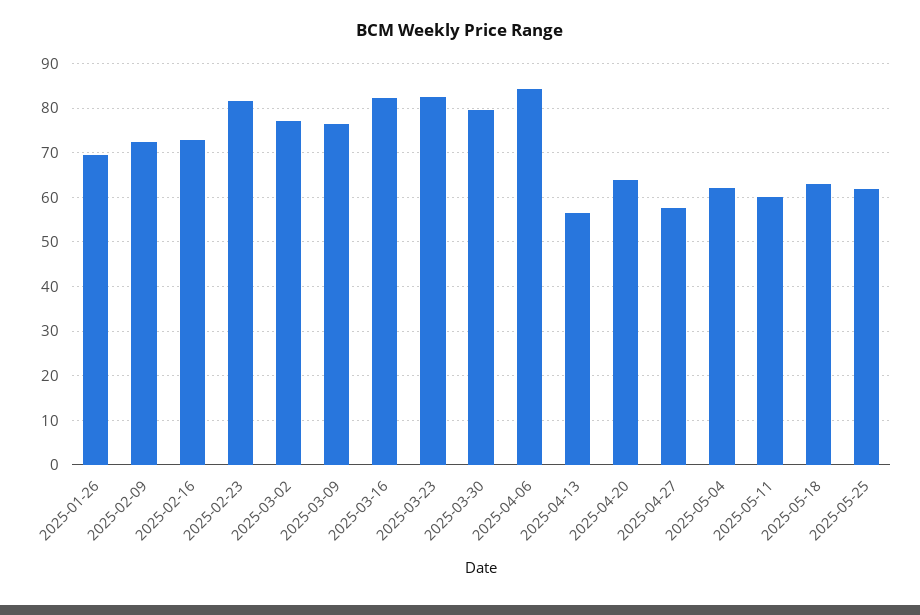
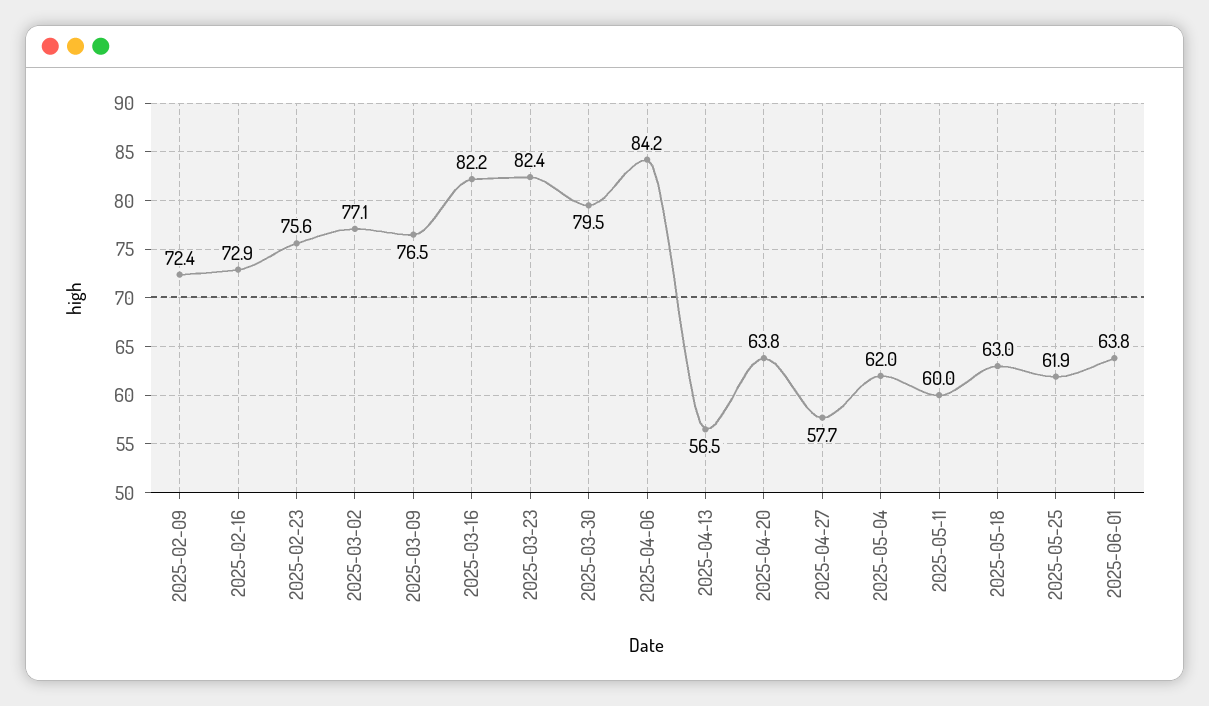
2025-01-26: 70 -> none
2025-02-23: 82 -> 75.6
2025-06-01: none -> 63.8

